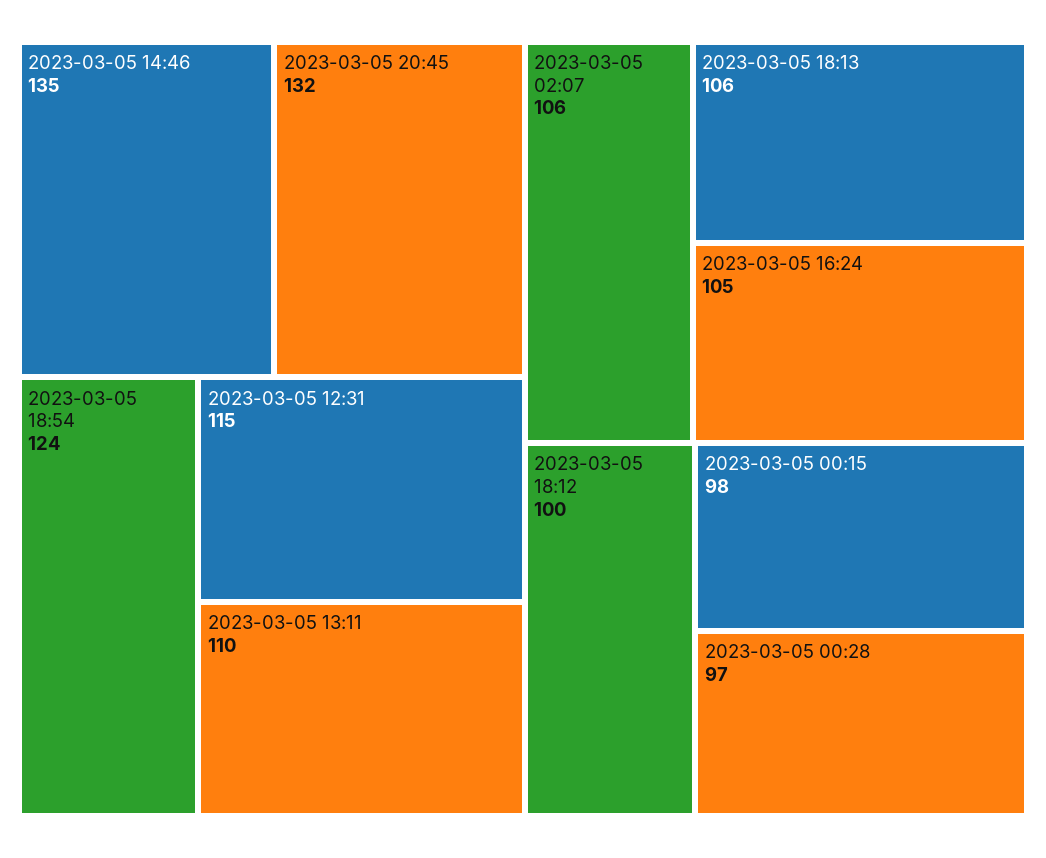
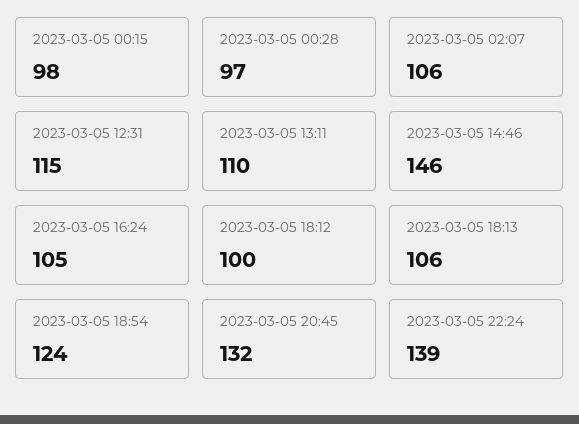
2023-03-05 14:46: 135 -> 146
2023-03-05 22:24: none -> 139

